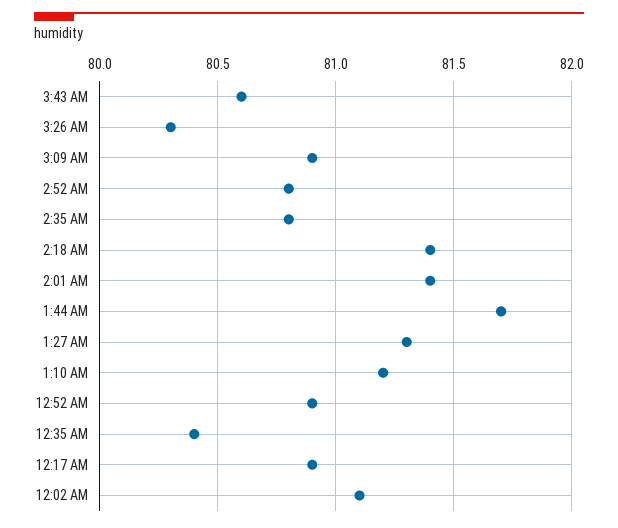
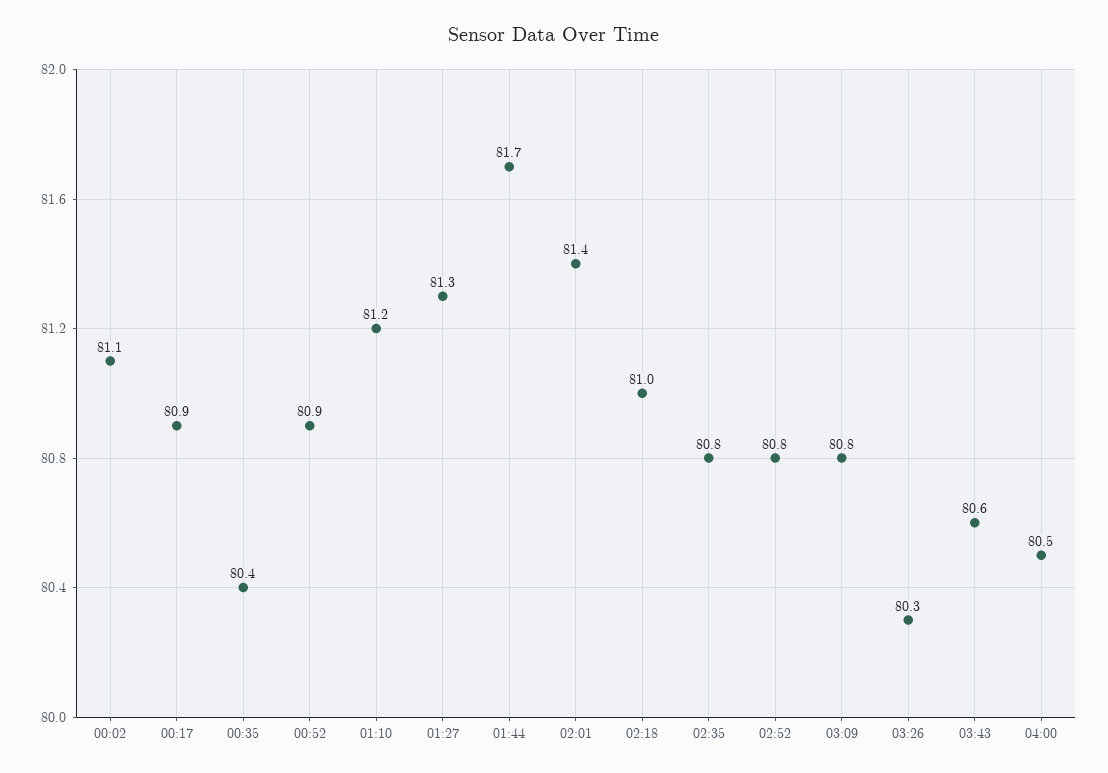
3:09 AM: 80.9 -> 80.8
2:18 AM: 81.4 -> 81
04:00: none -> 80.5

